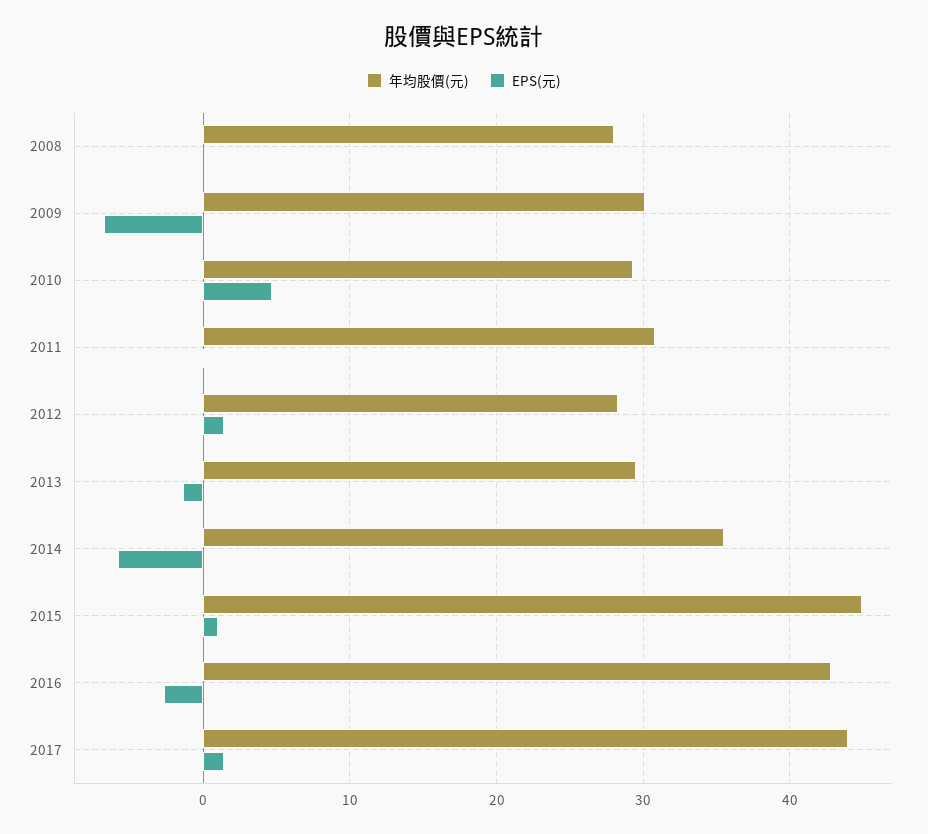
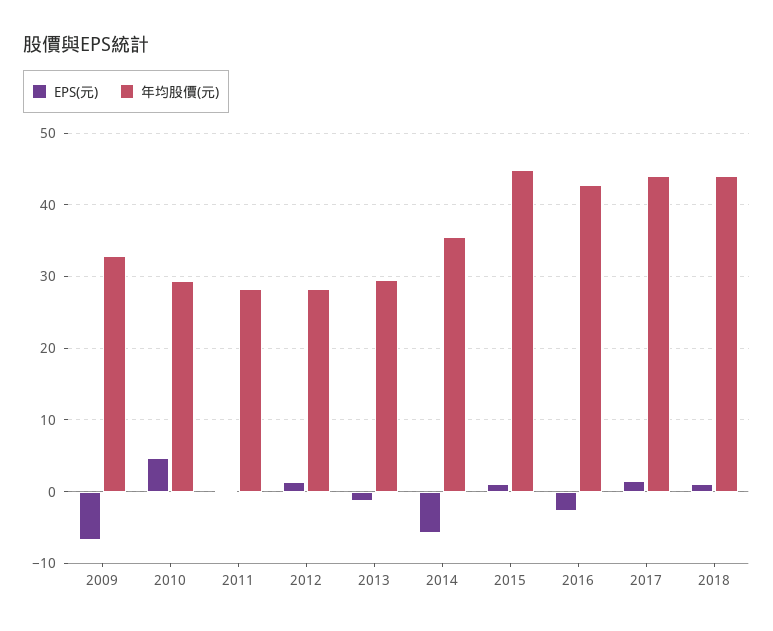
年均股價(元), 2008: 28 -> none
EPS(元), 2008: 0 -> none
年均股價(元), 2009: 30 -> 33
年均股價(元), 2011: 31 -> 28
EPS(元), 2018: none -> 1
年均股價(元), 2018: none -> 44

